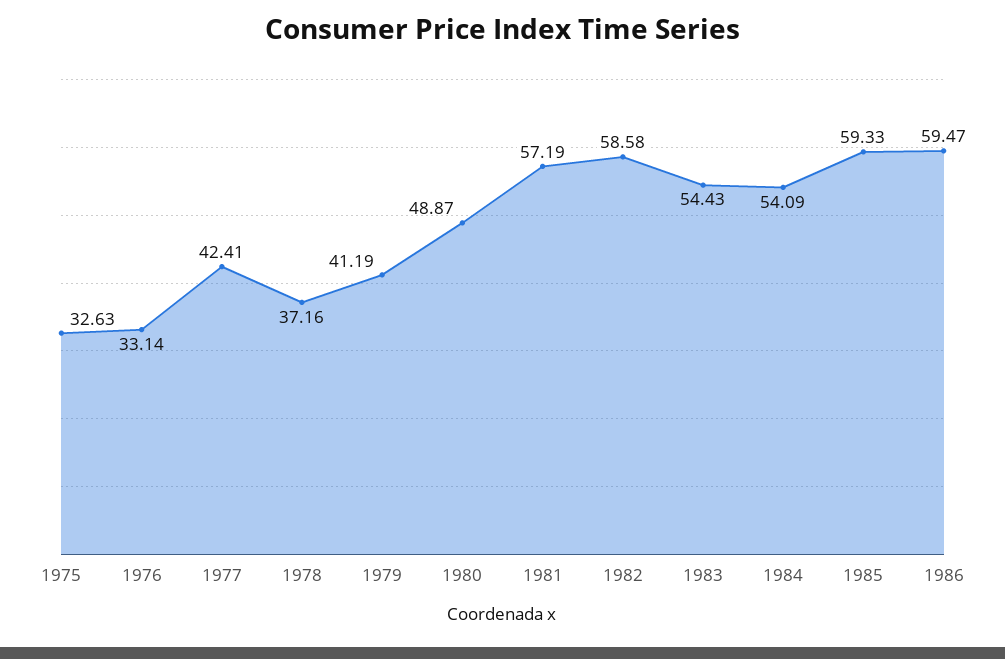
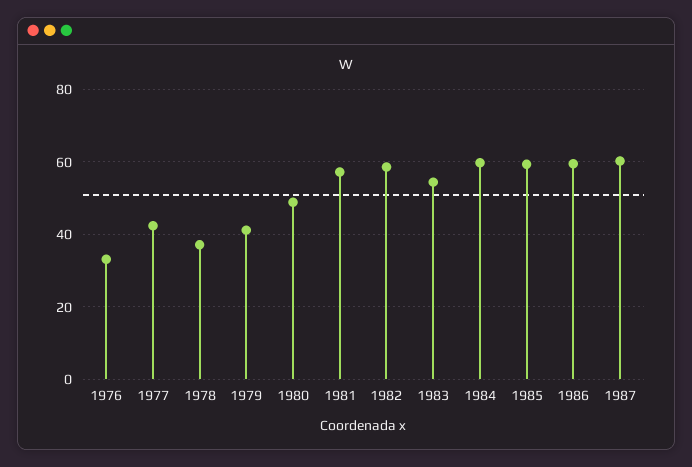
1975: 32.63 -> none
1984: 54.09 -> 60
1987: none -> 60

